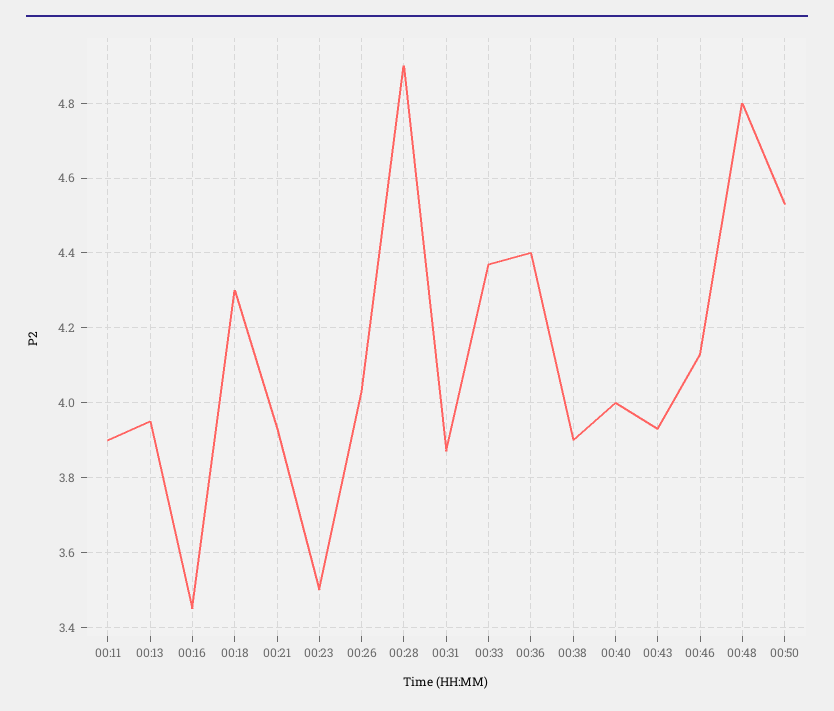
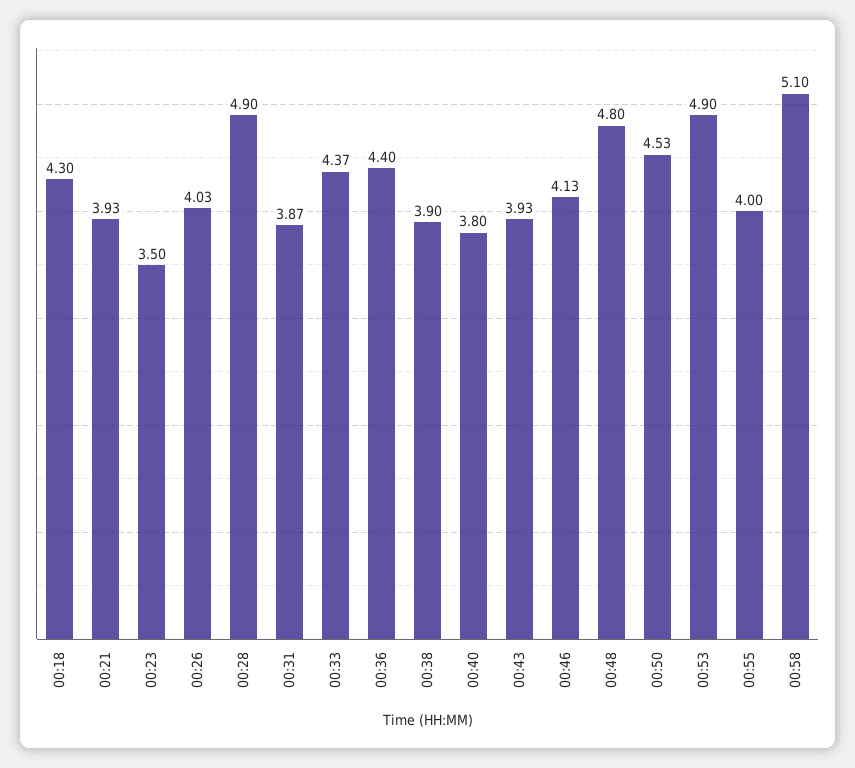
00:11: 3.9 -> none
00:13: 3.95 -> none
00:16: 3.45 -> none
00:40: 4 -> 3.8
00:53: none -> 4.9
00:55: none -> 4
00:58: none -> 5.1

